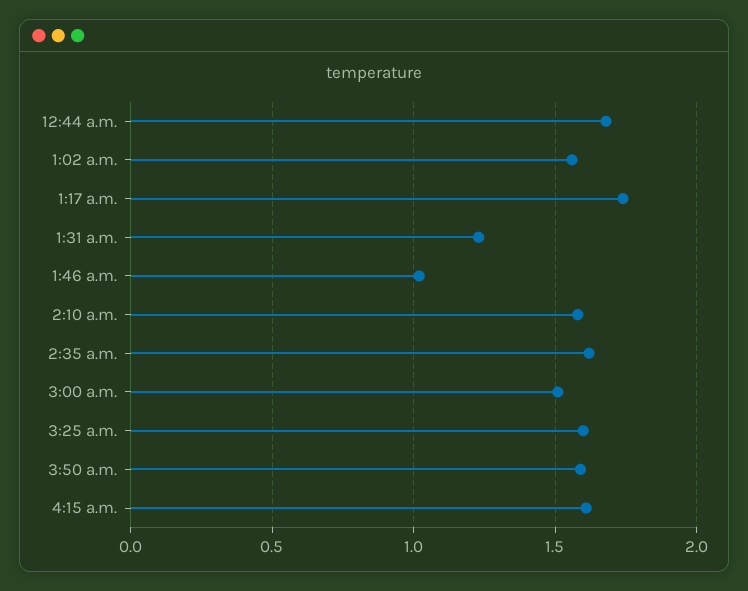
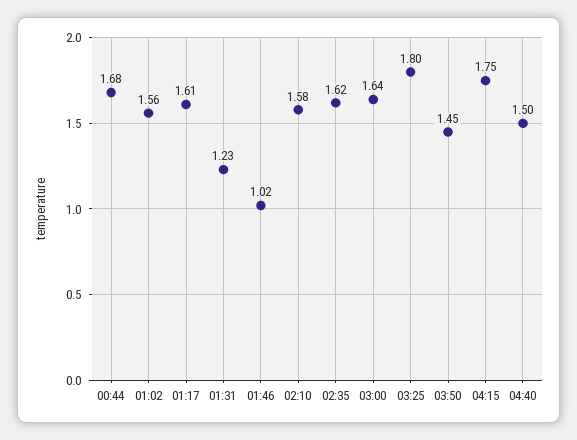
1:17 a.m.: 1.75 -> 1.61
3:00 a.m.: 1.5 -> 1.64
3:25 a.m.: 1.6 -> 1.8
3:50 a.m.: 1.6 -> 1.45
4:15 a.m.: 1.6 -> 1.75
04:40: none -> 1.5

